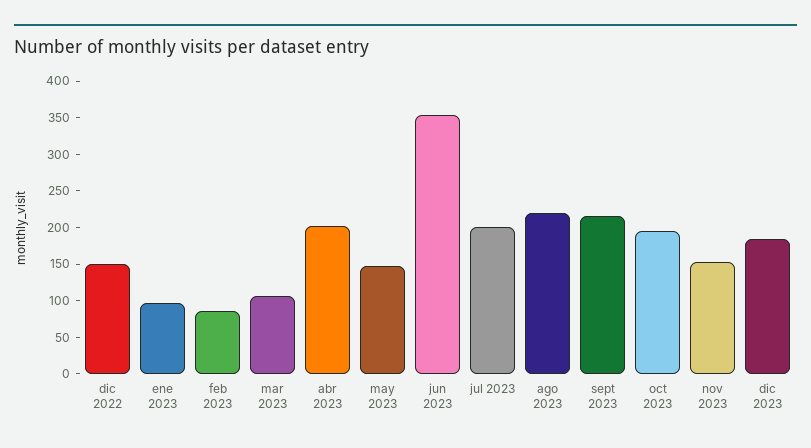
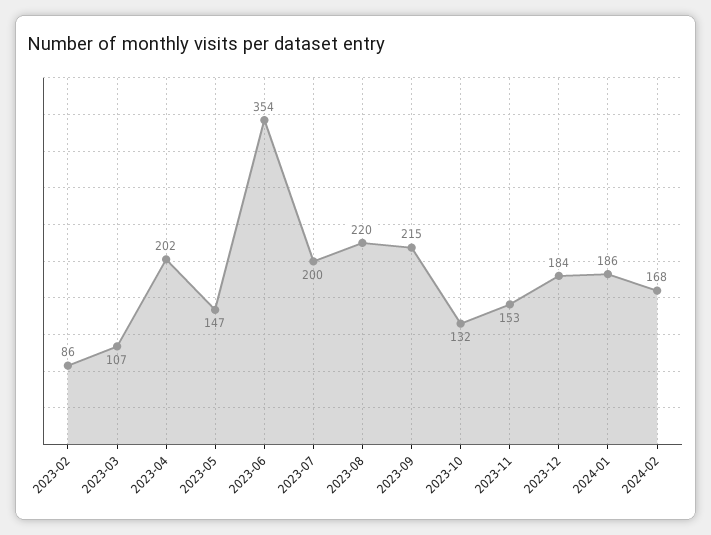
dic 2022: 150 -> none
ene 2023: 100 -> none
oct 2023: 200 -> 132
2024-01: none -> 186
2024-02: none -> 168

